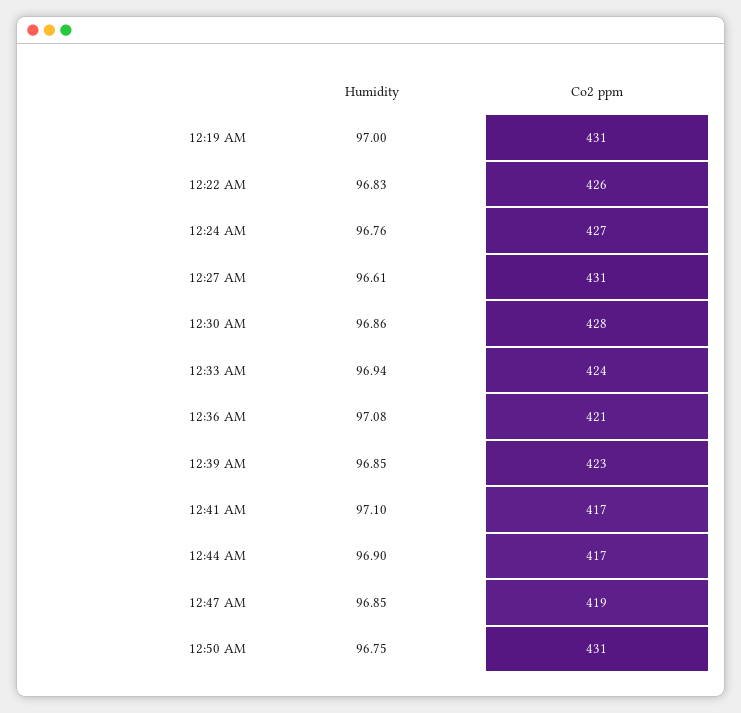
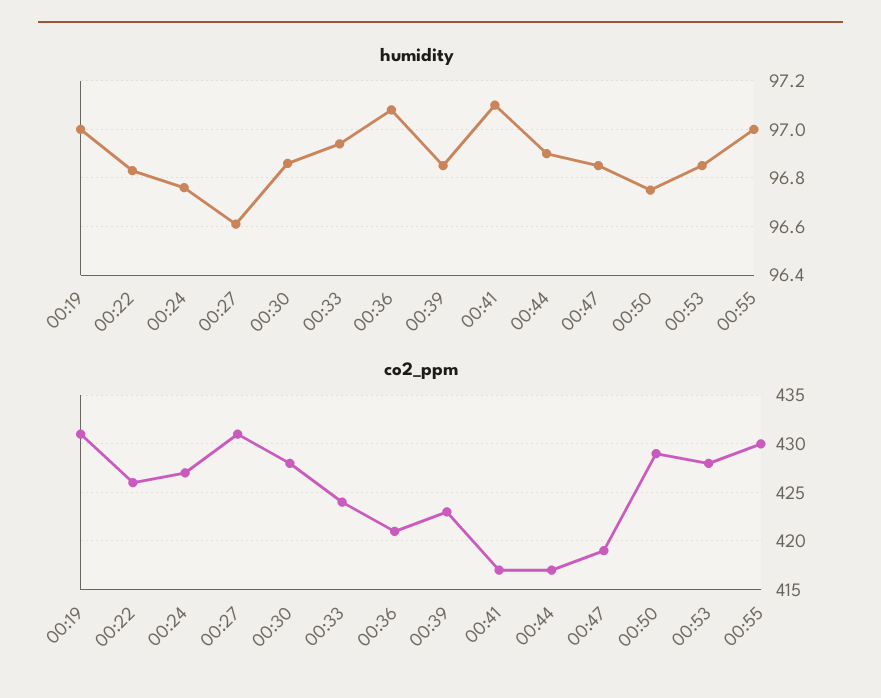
Co2 ppm, 12:50 AM: 431 -> 429
Humidity, 00:53: none -> 96.85
Humidity, 00:55: none -> 97
Co2 ppm, 00:53: none -> 428
Co2 ppm, 00:55: none -> 430

